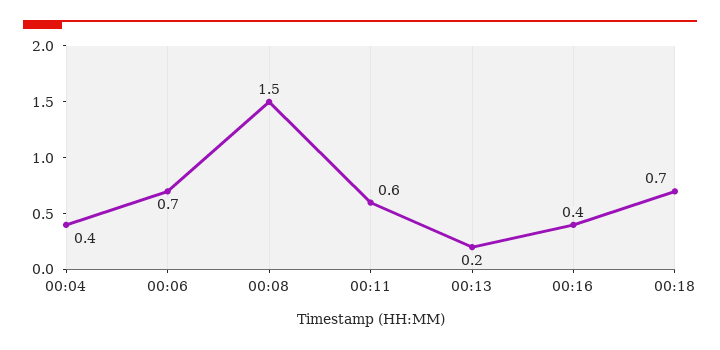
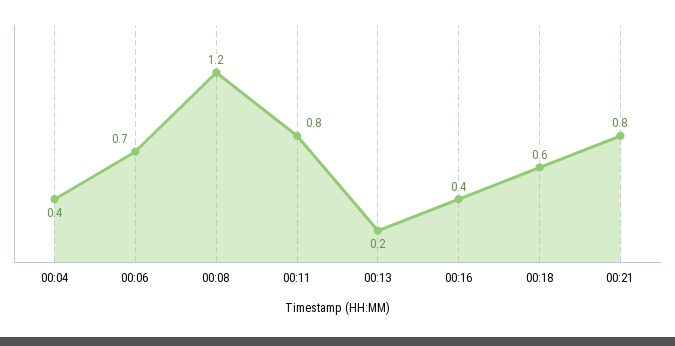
00:08: 1.5 -> 1.2
00:11: 0.6 -> 0.8
00:18: 0.7 -> 0.6
00:21: none -> 0.8

